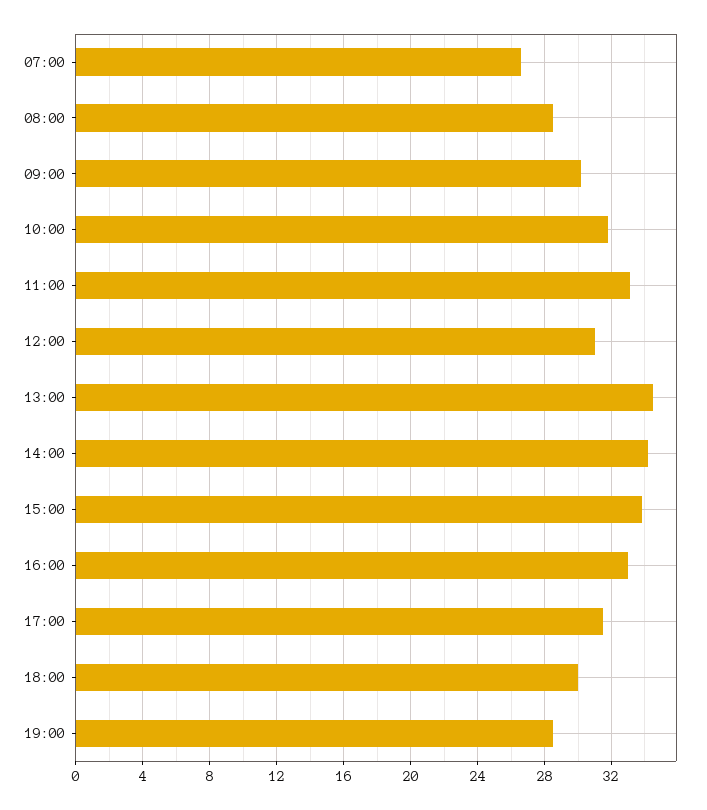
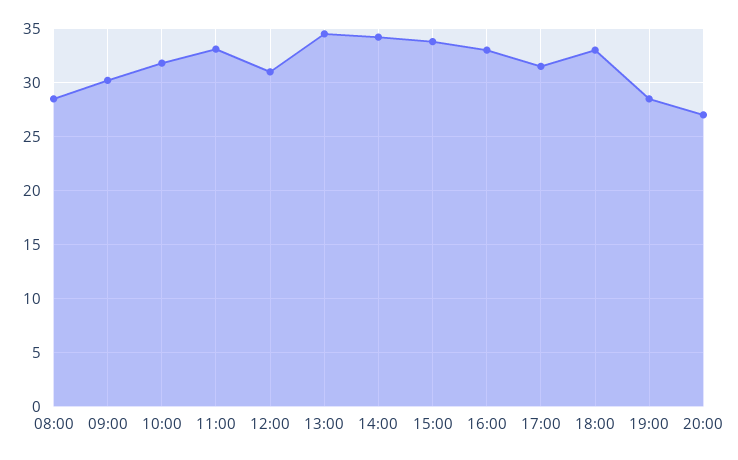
07:00: 26.5 -> none
18:00: 30 -> 33
20:00: none -> 27

